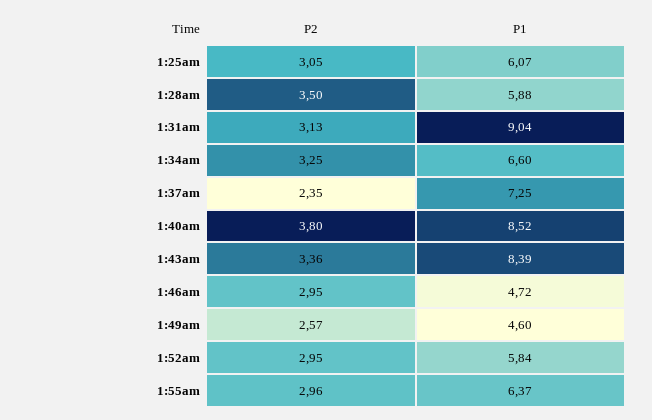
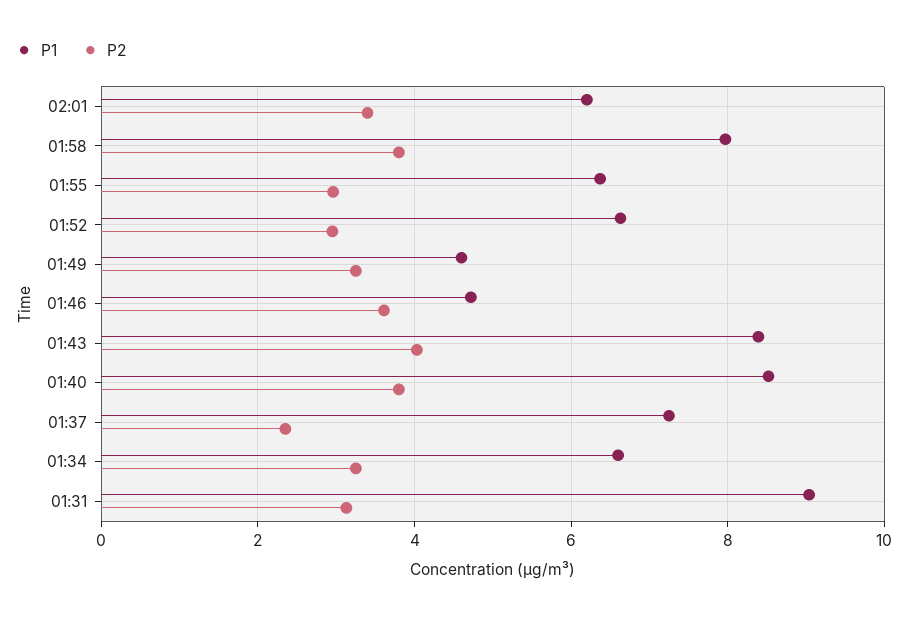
P2, 1:25am: 3.05 -> none
P1, 1:25am: 6.07 -> none
P2, 1:28am: 3.5 -> none
P1, 1:28am: 5.88 -> none
P2, 1:43am: 3.36 -> 4
P2, 1:46am: 2.95 -> 3.6
P2, 1:49am: 2.57 -> 3.2
P1, 1:52am: 5.84 -> 6.6
P1, 02:01: none -> 6.2
P2, 02:01: none -> 3.4
P1, 01:58: none -> 8
P2, 01:58: none -> 3.8

